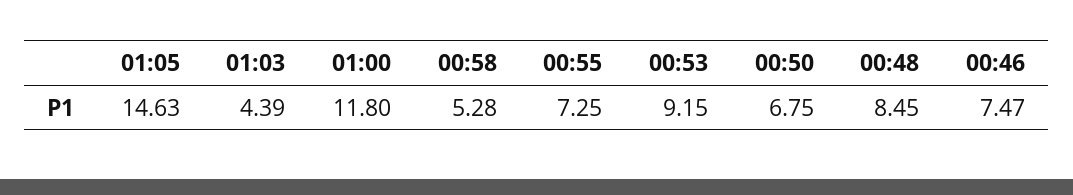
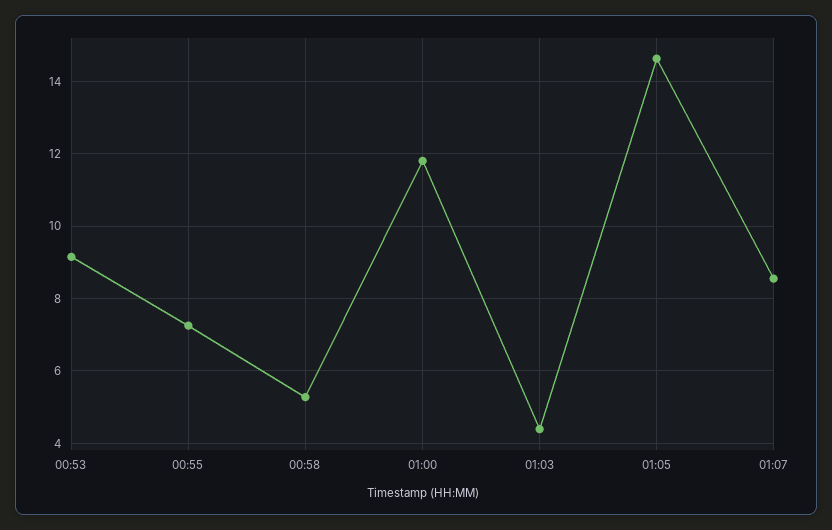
00:50: 6.75 -> none
00:48: 8.45 -> none
00:46: 7.47 -> none
01:07: none -> 8.6

